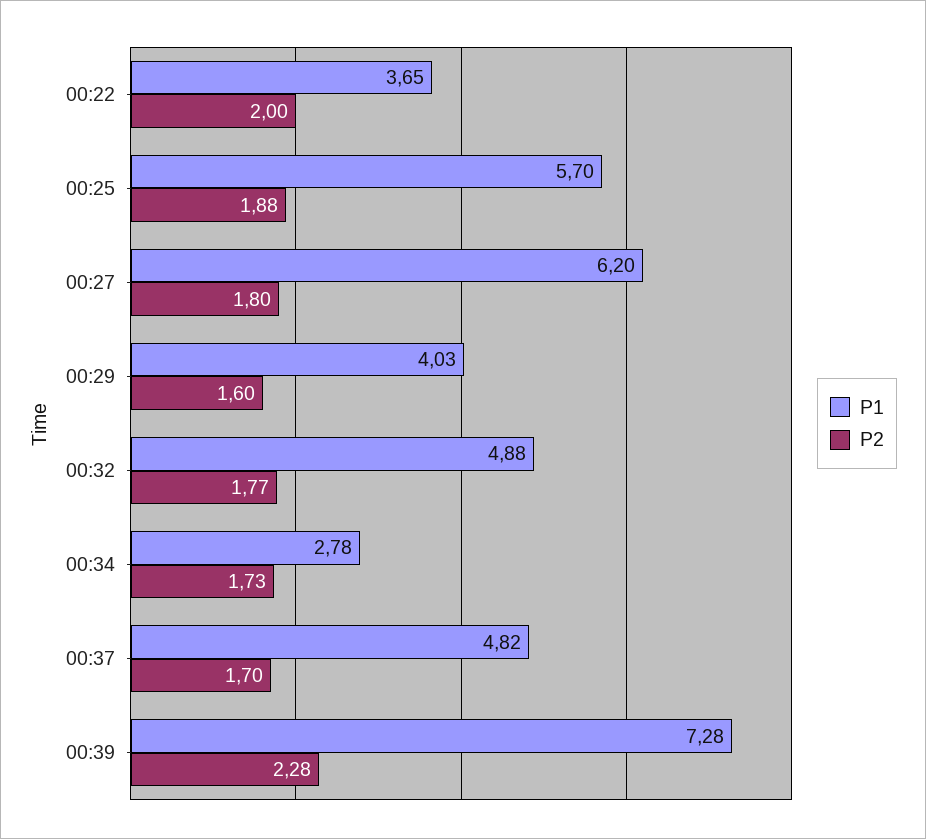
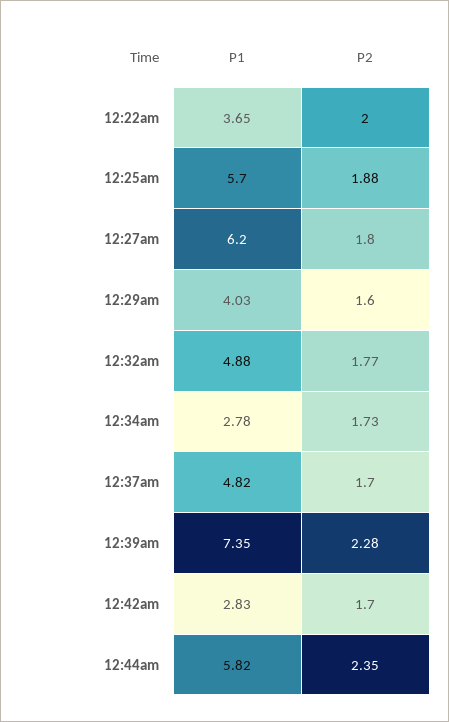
P1, 00:39: 7.28 -> 7.35
P1, 12:42am: none -> 2.83
P2, 12:42am: none -> 1.7
P1, 12:44am: none -> 5.82
P2, 12:44am: none -> 2.35

